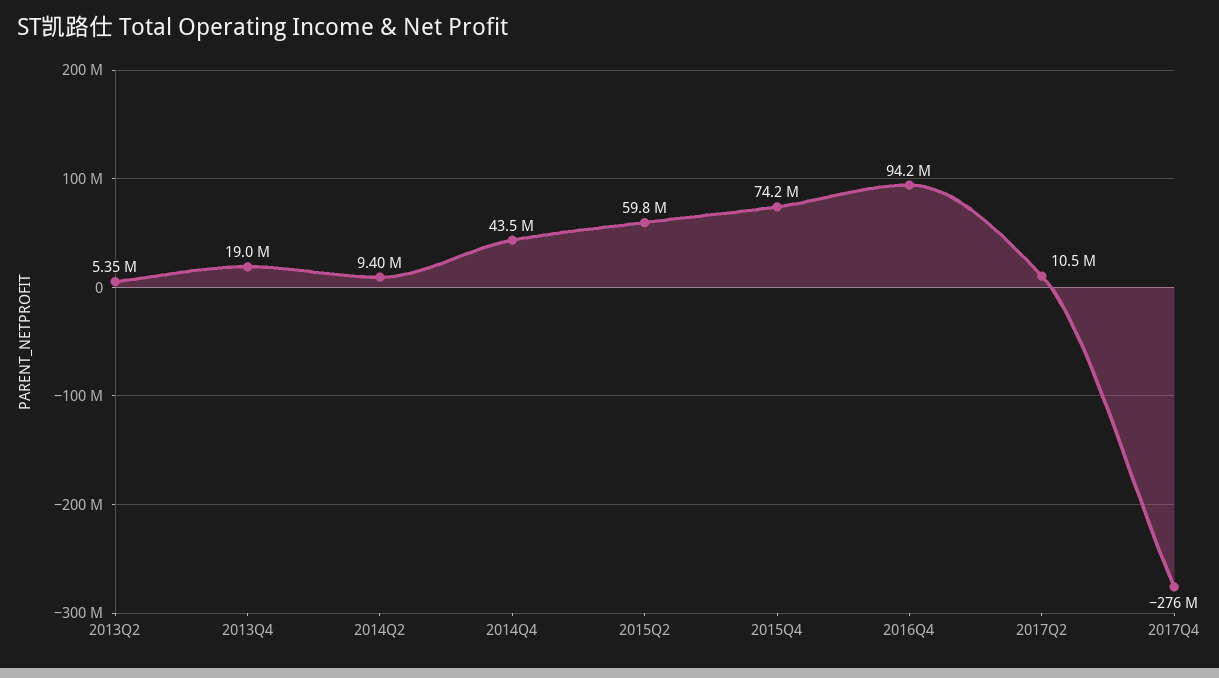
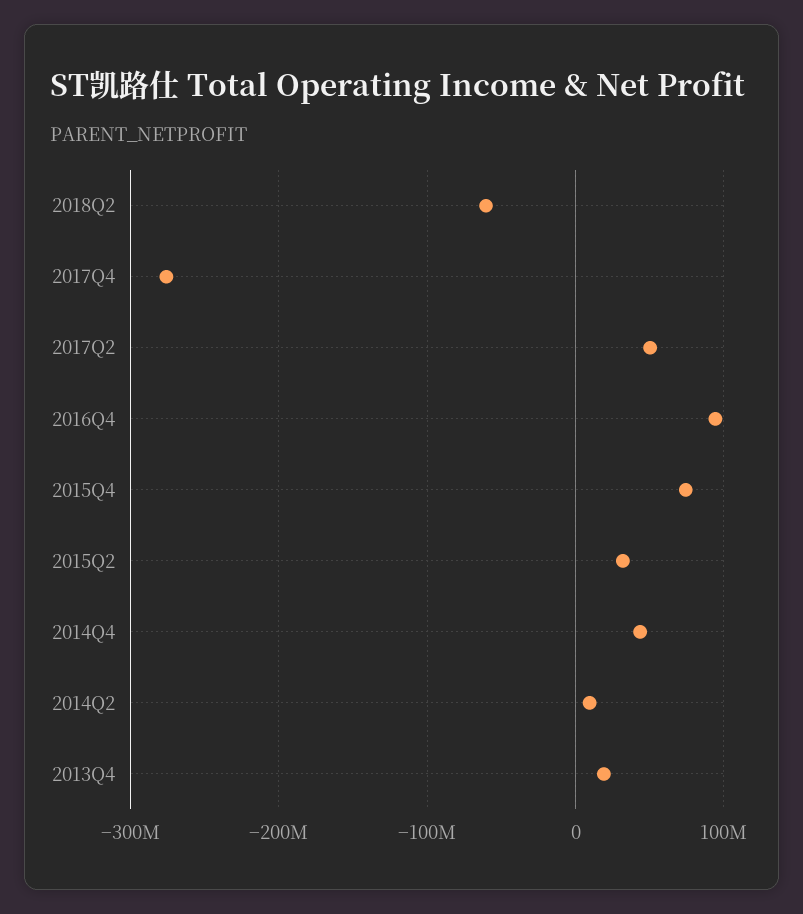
2013Q2: 5350000 -> none
2015Q2: 59800000 -> 30000000
2017Q2: 10500000 -> 50000000
2018Q2: none -> -60000000

